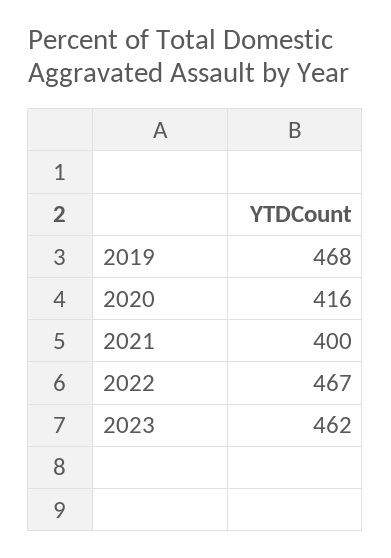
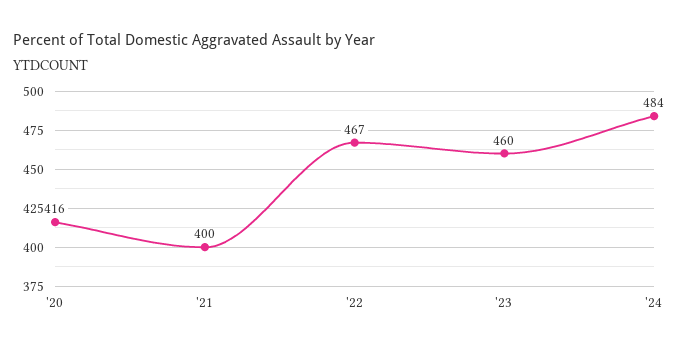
2019: 468 -> none
2023: 462 -> 460
'24: none -> 484

